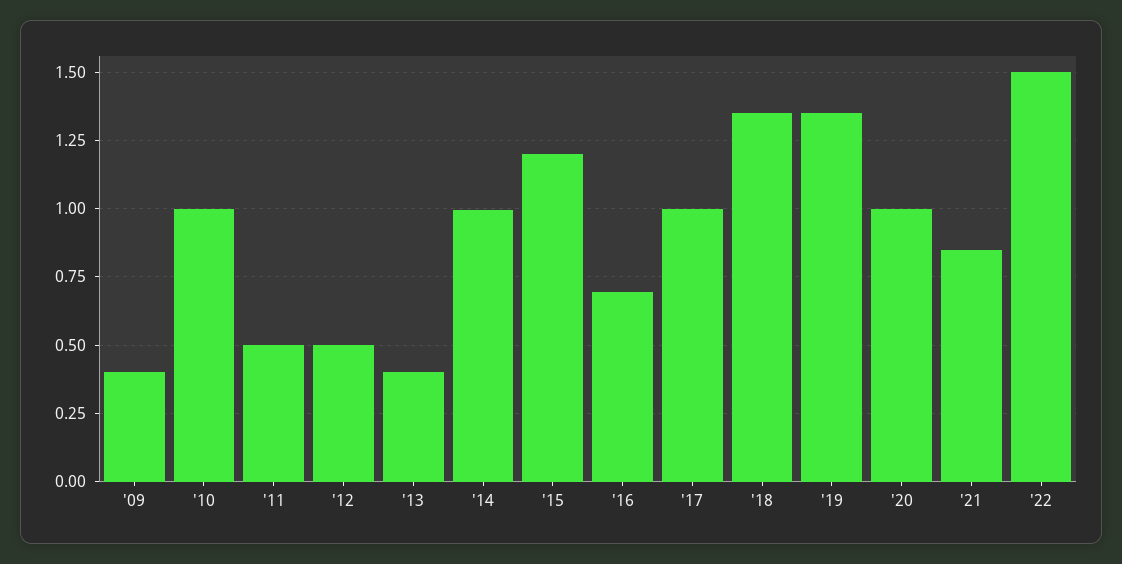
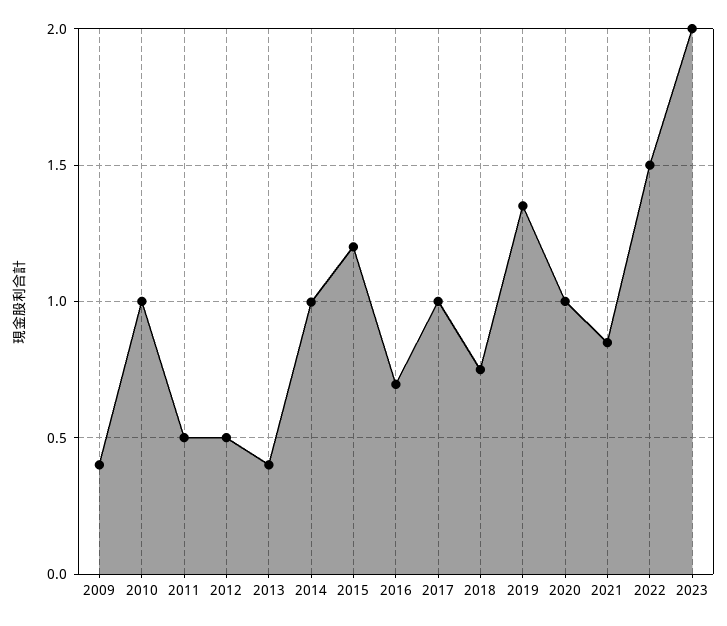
'18: 1.35 -> 0.75
2023: none -> 2

